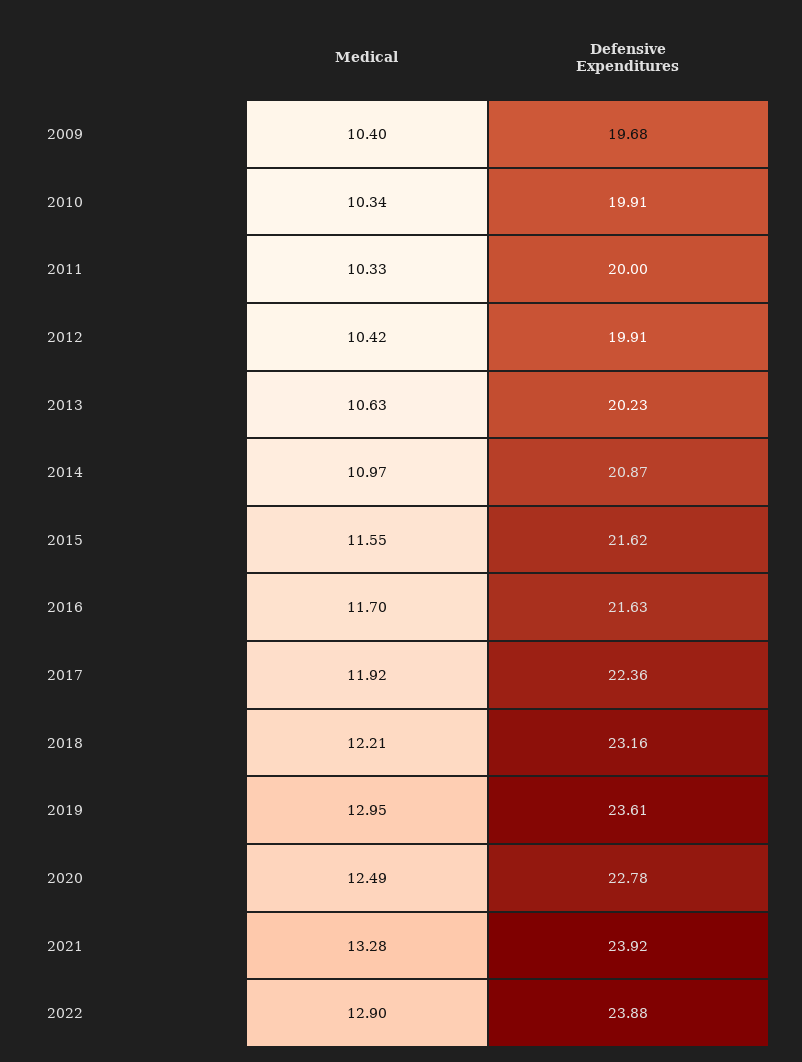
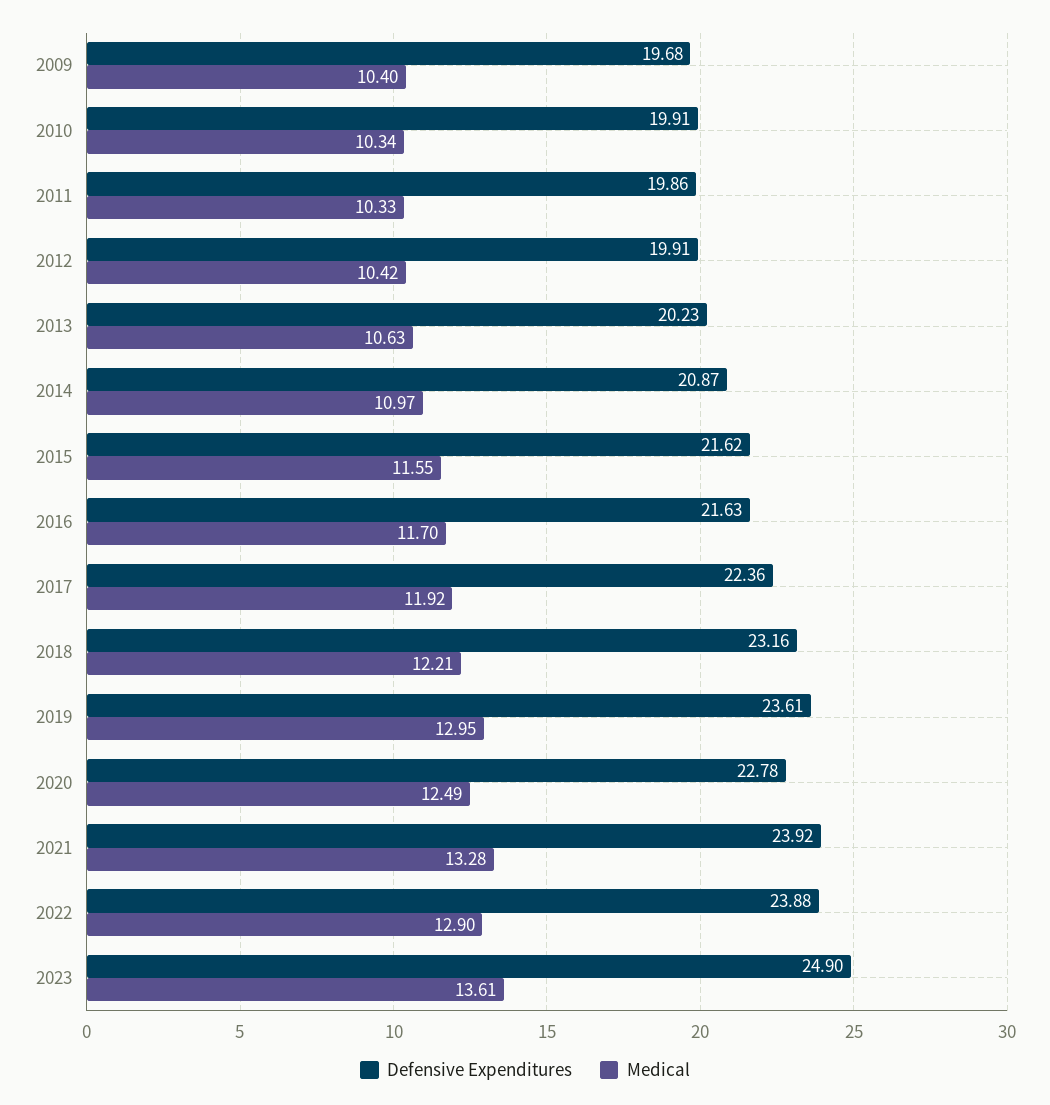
Defensive Expenditures, 2011: 20 -> 19.86
Defensive Expenditures, 2023: none -> 24.9
Medical, 2023: none -> 13.61

